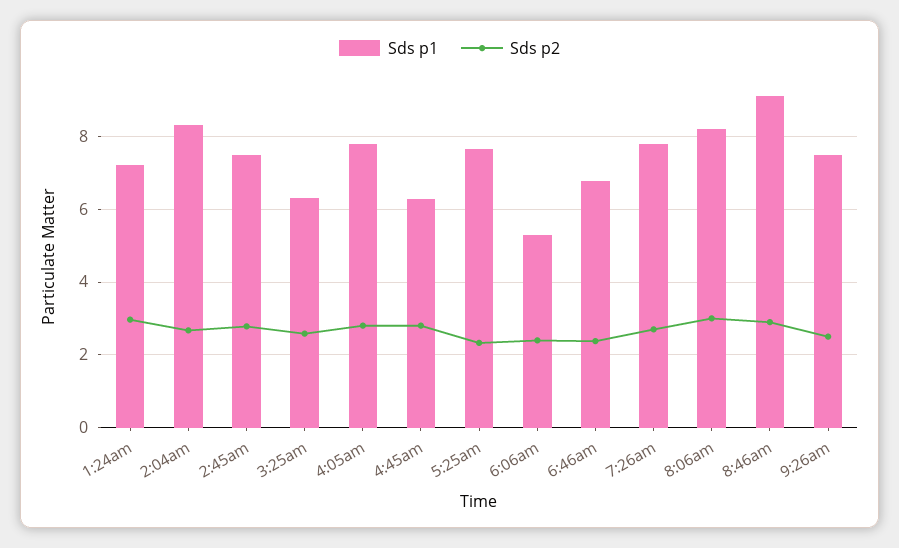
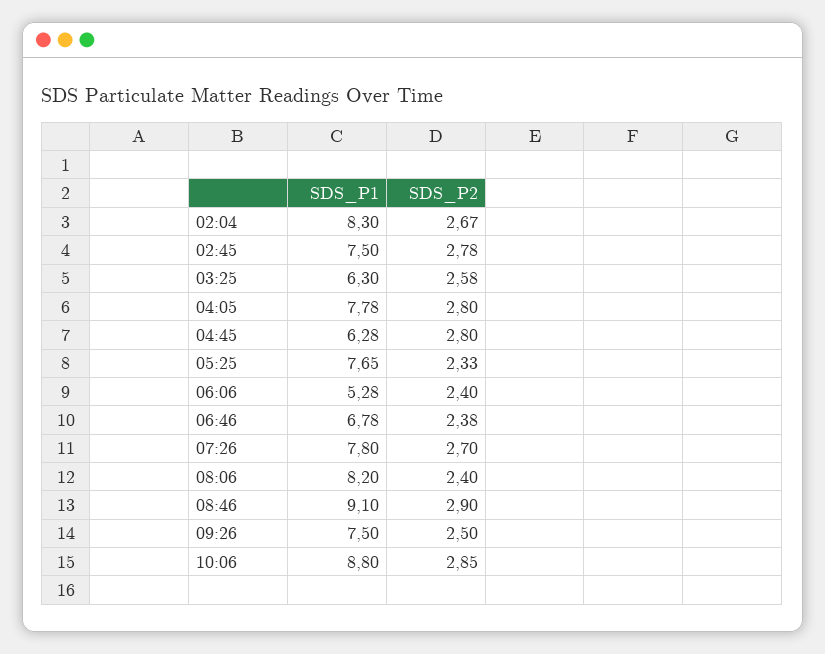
Sds p1, 1:24am: 7.2 -> none
Sds p2, 1:24am: 3 -> none
Sds p2, 8:06am: 3 -> 2.4
Sds p1, 10:06: none -> 8.8
Sds p2, 10:06: none -> 2.85

